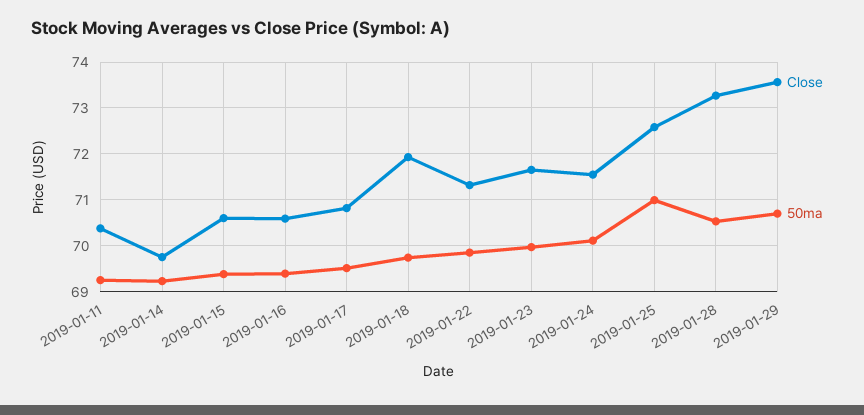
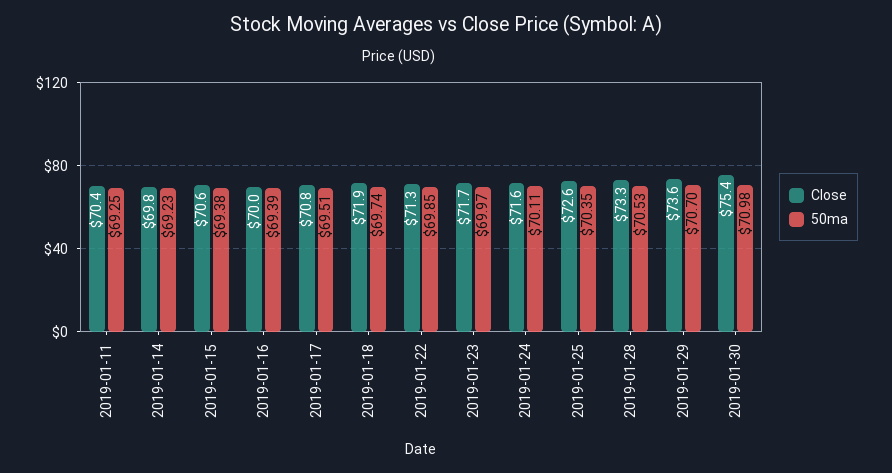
Close, 2019-01-16: 70.6 -> 70
50ma, 2019-01-25: 71 -> 70.35
Close, 2019-01-30: none -> 75.4
50ma, 2019-01-30: none -> 70.98

